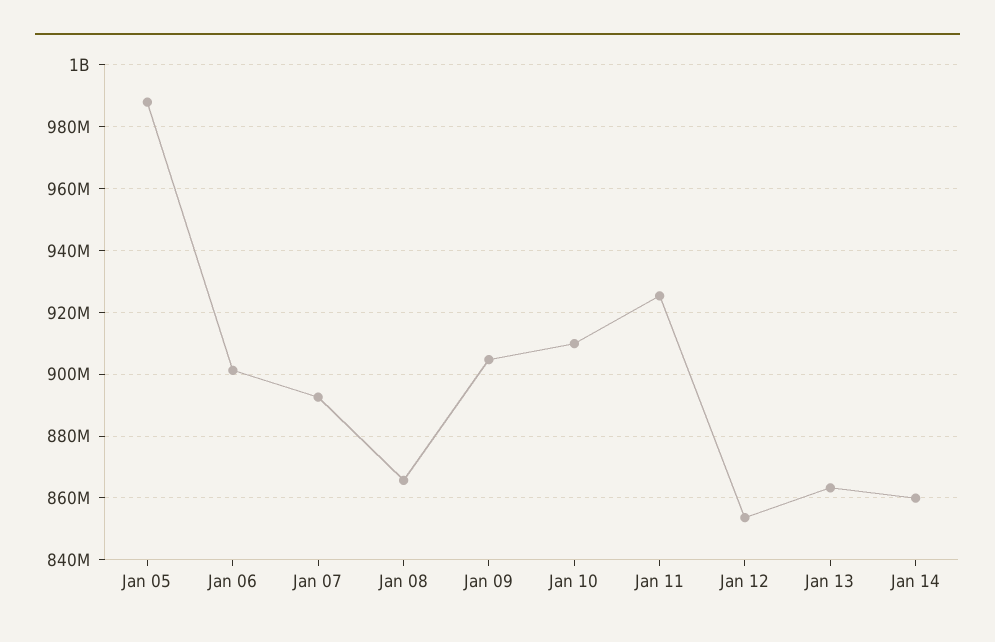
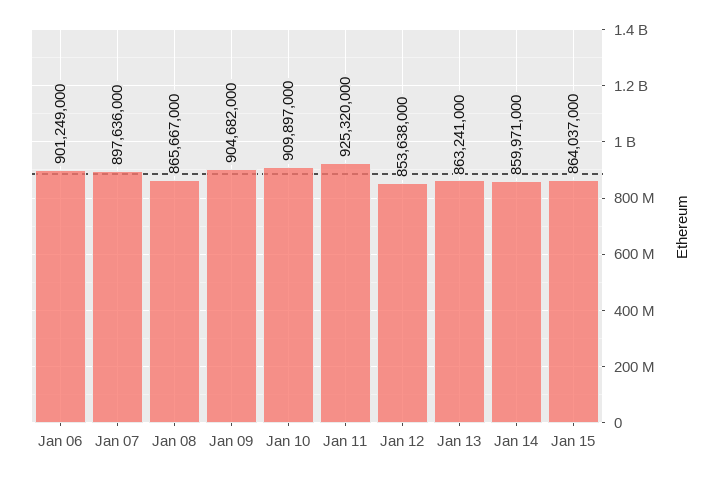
Jan 05: 988000000 -> none
Jan 07: 892000000 -> 897636000
Jan 15: none -> 864037000

